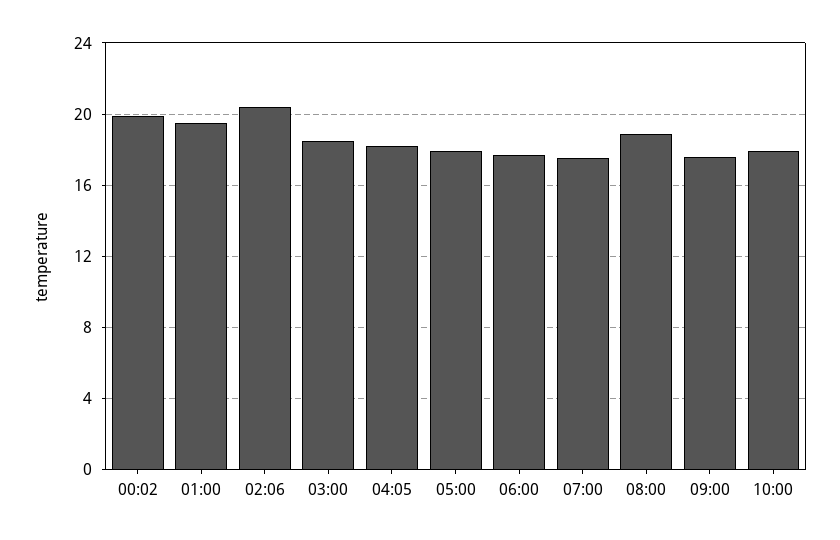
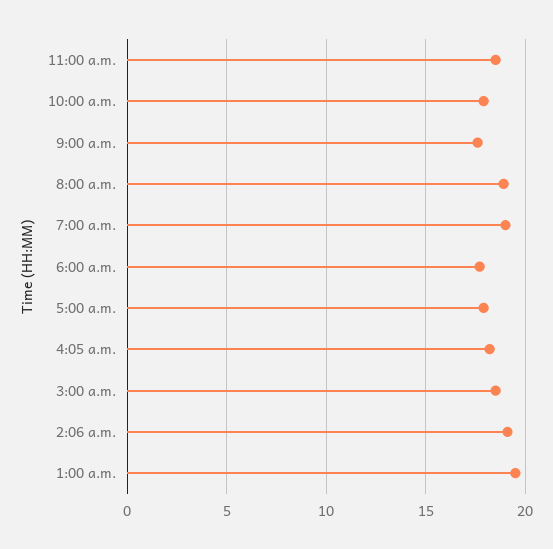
00:02: 20 -> none
02:06: 20.5 -> 19
07:00: 17.5 -> 19
11:00 a.m.: none -> 18.5

